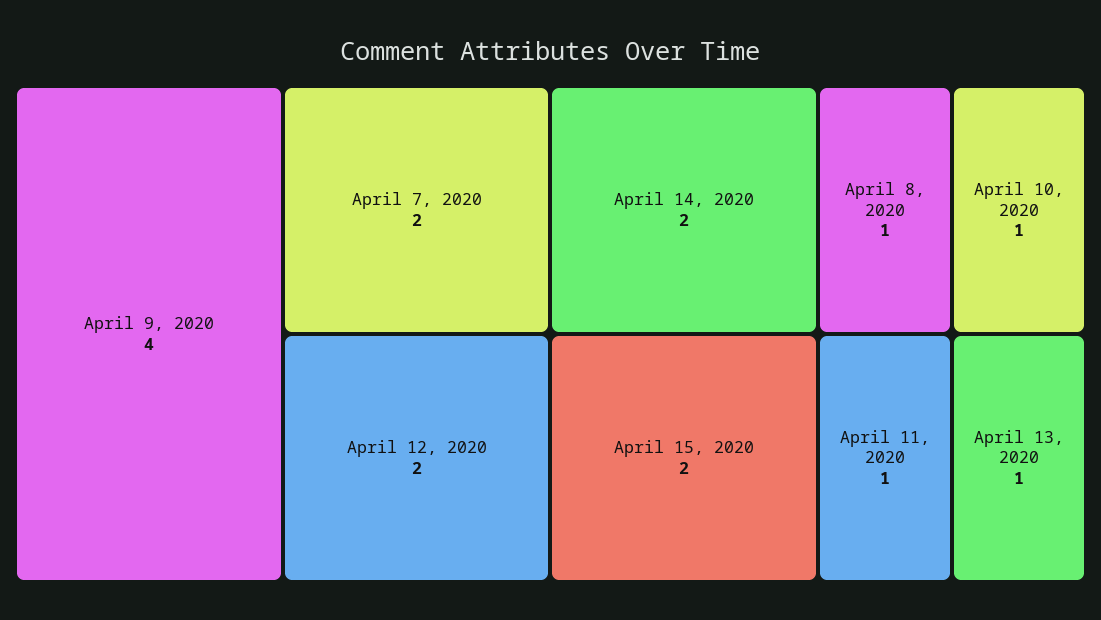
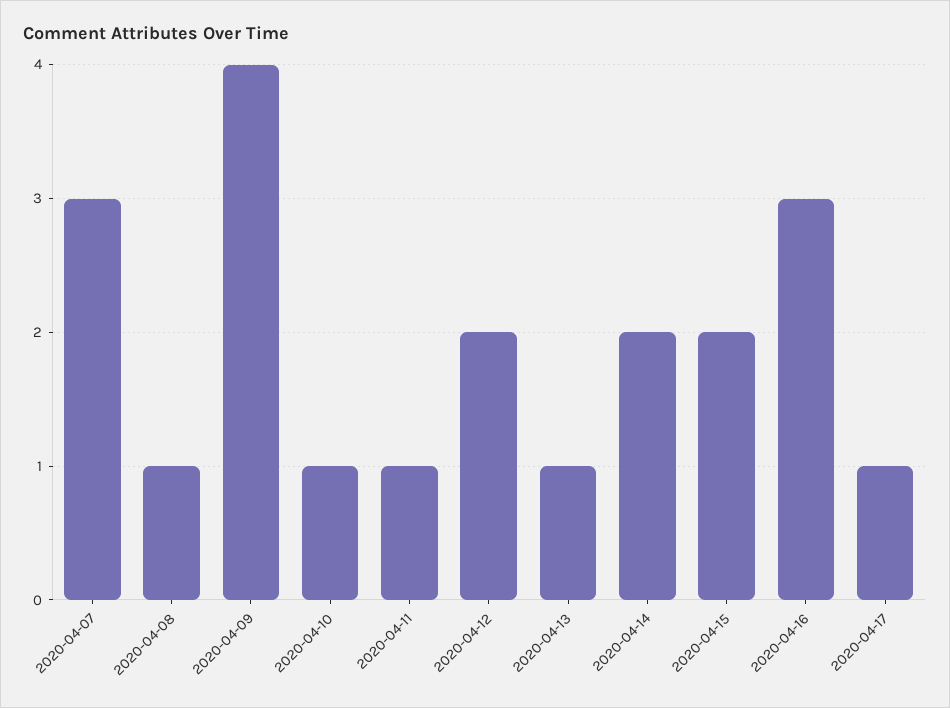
April 7, 2020: 2 -> 3
2020-04-16: none -> 3
2020-04-17: none -> 1

